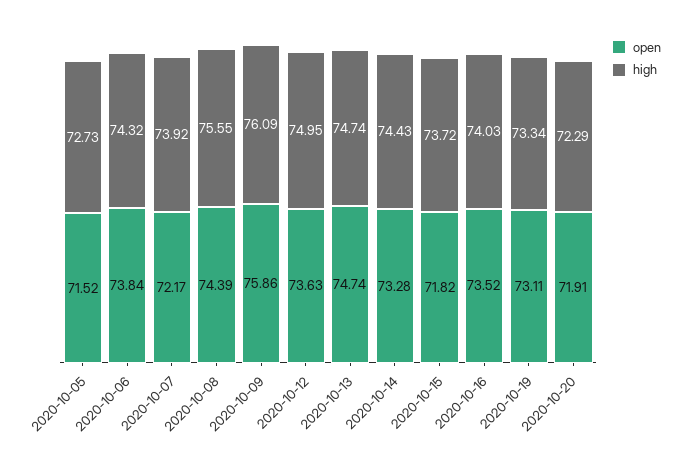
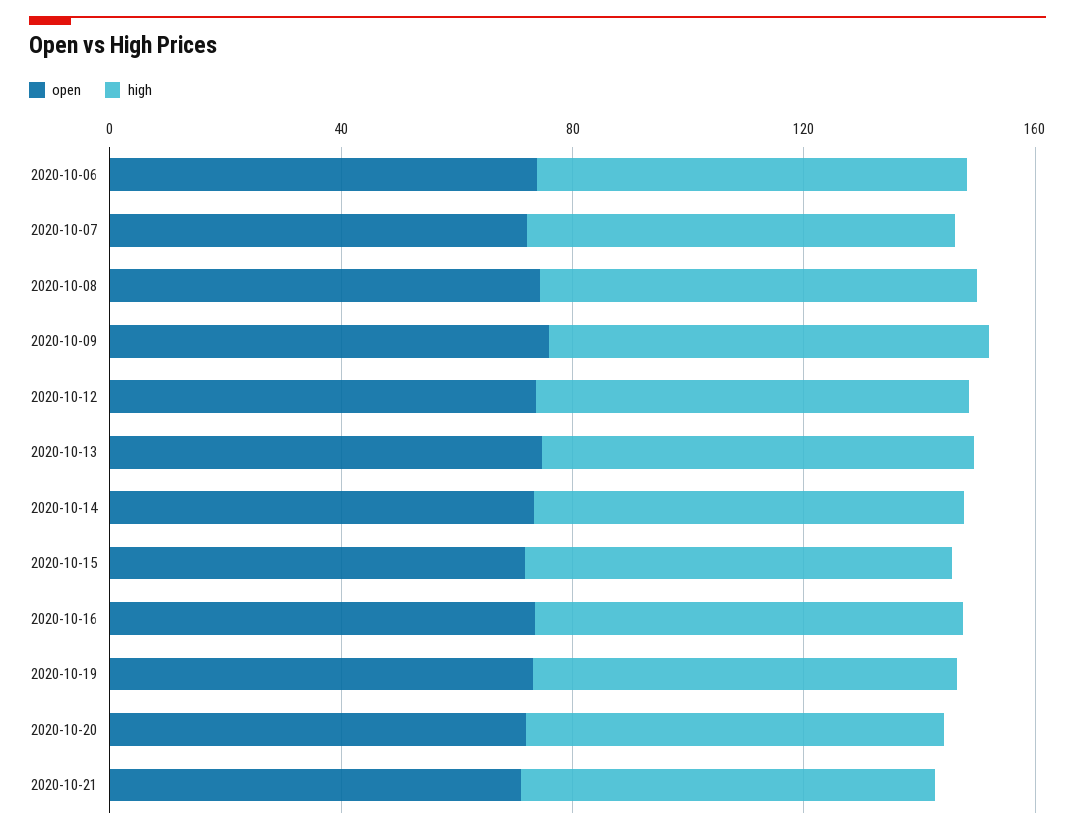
open, 2020-10-05: 71.52 -> none
high, 2020-10-05: 72.73 -> none
open, 2020-10-21: none -> 70
high, 2020-10-21: none -> 70

